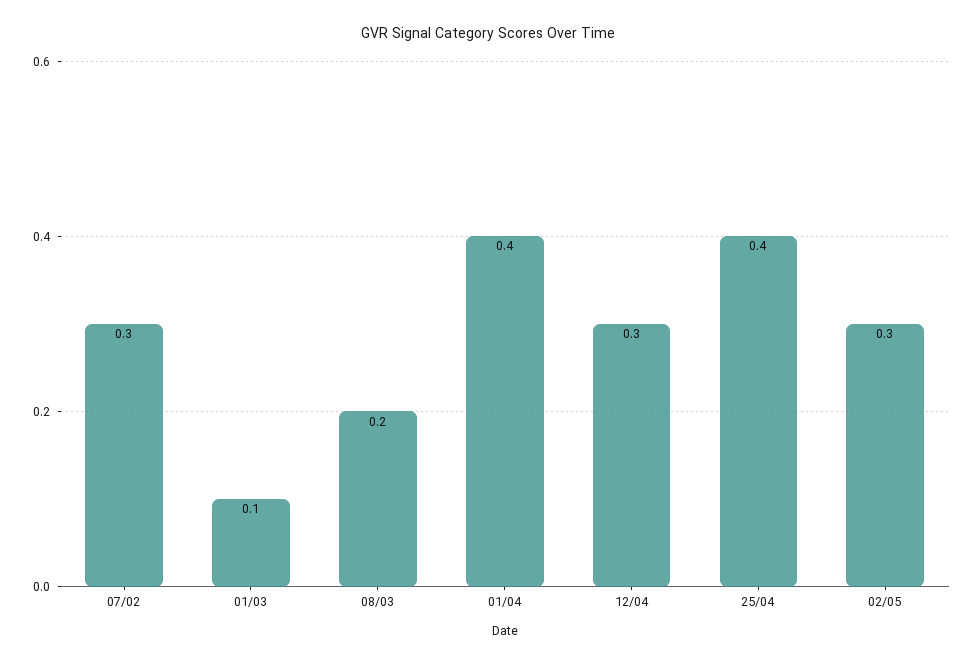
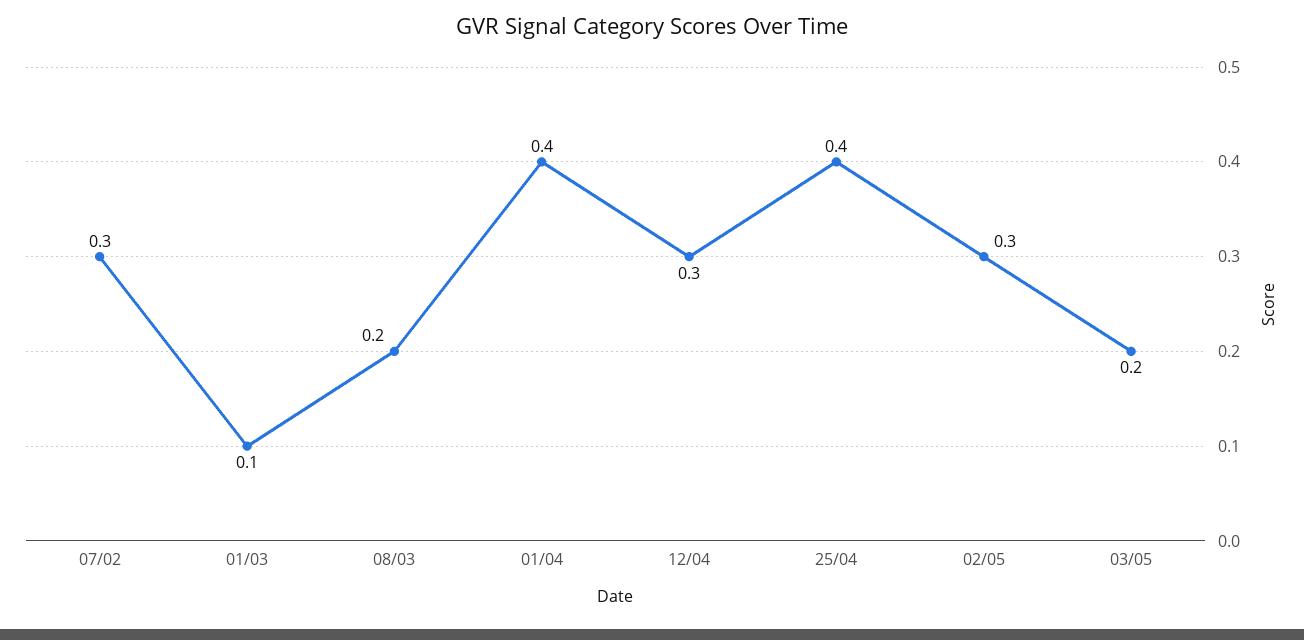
03/05: none -> 0.2

